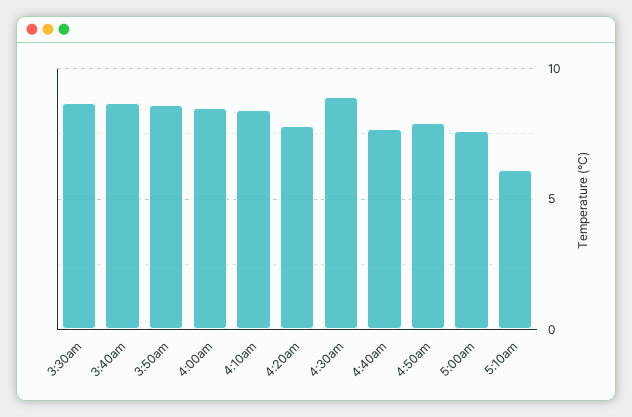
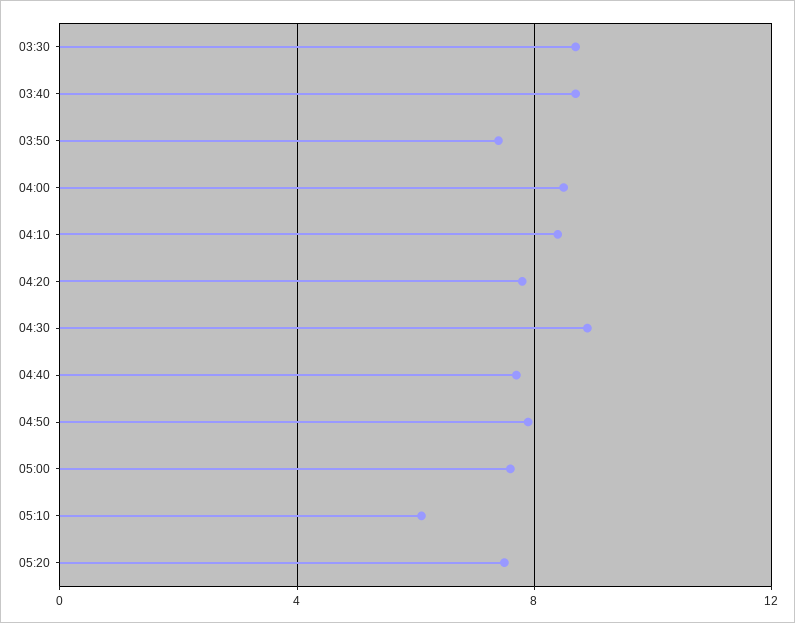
3:50am: 8.5 -> 7.5
05:20: none -> 7.5

